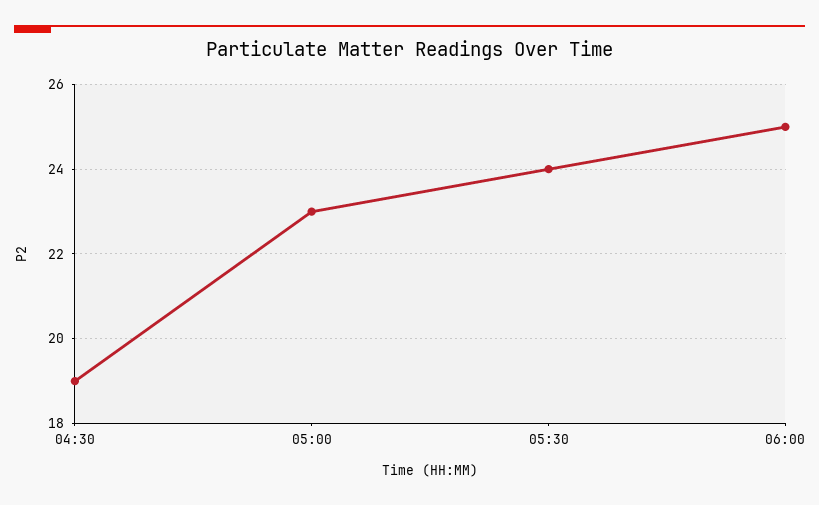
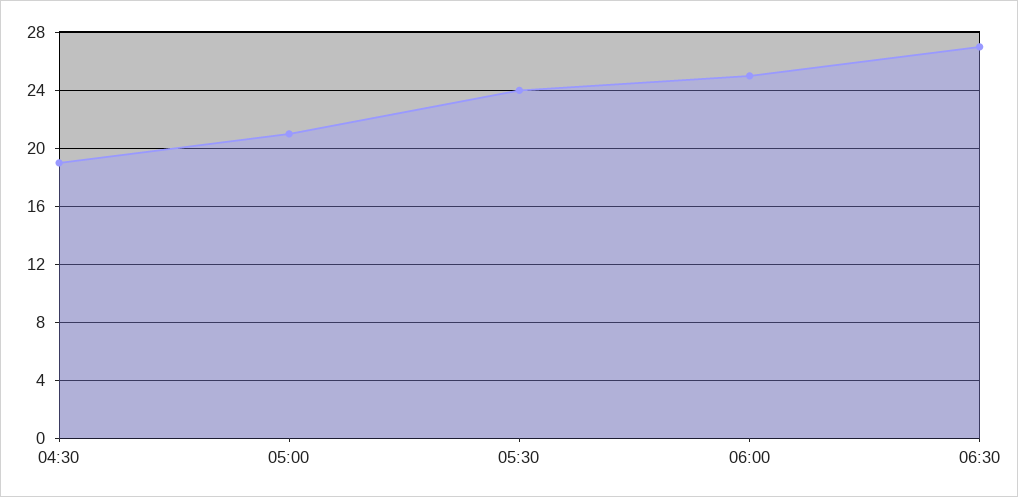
05:00: 23 -> 21
06:30: none -> 27

